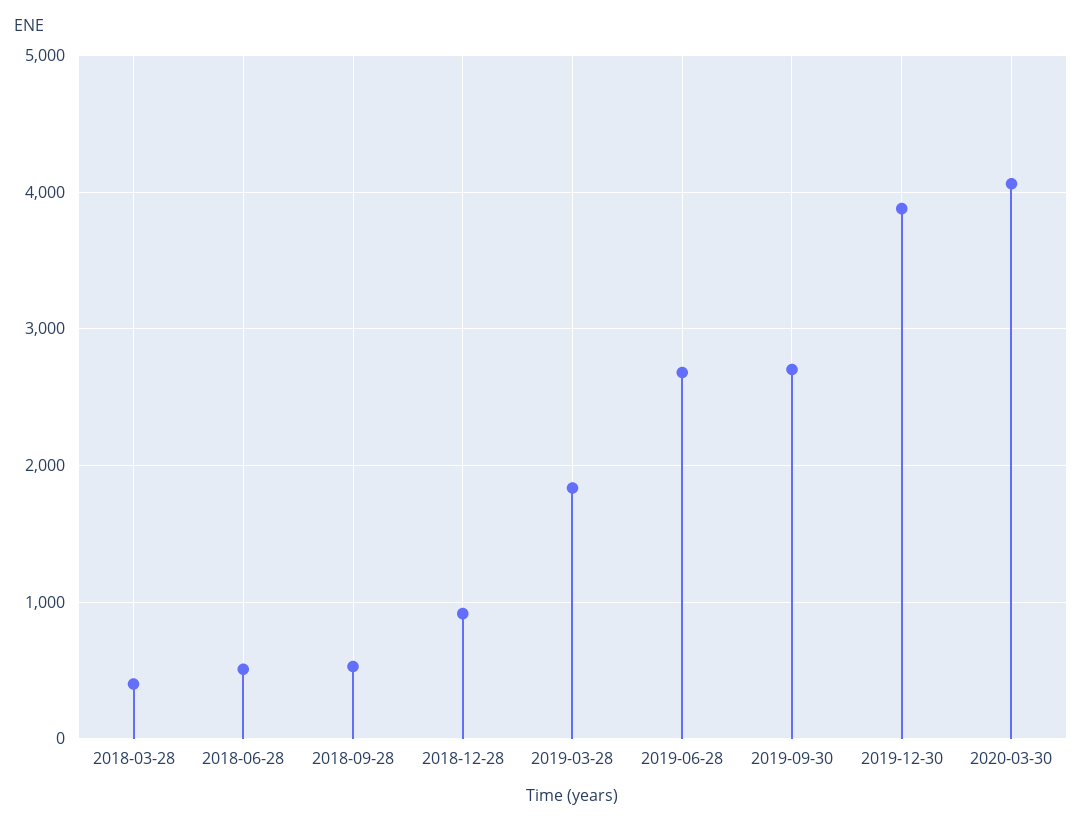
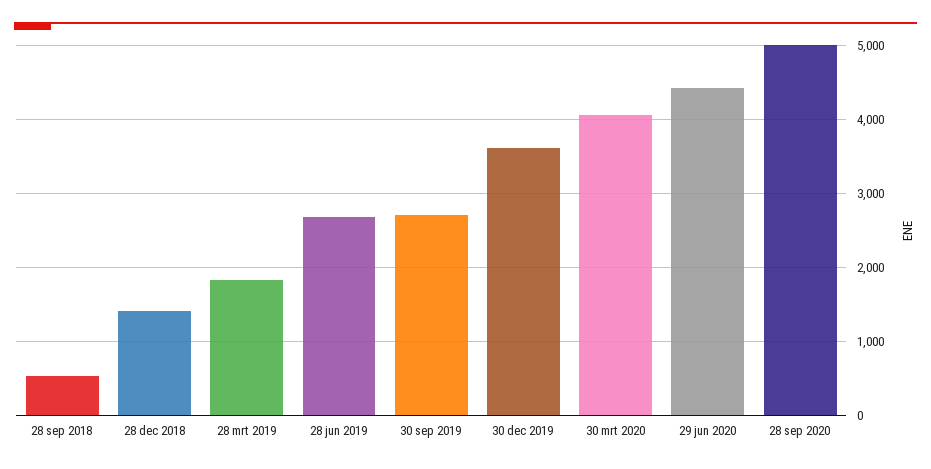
2018-03-28: 400 -> none
2018-06-28: 500 -> none
2018-12-28: 900 -> 1400
2019-12-30: 3900 -> 3600
29 jun 2020: none -> 4400
28 sep 2020: none -> 5000

